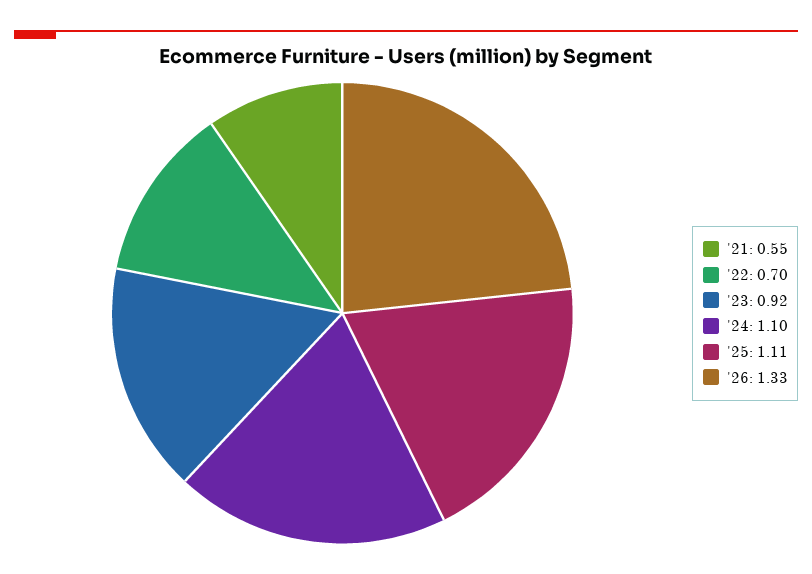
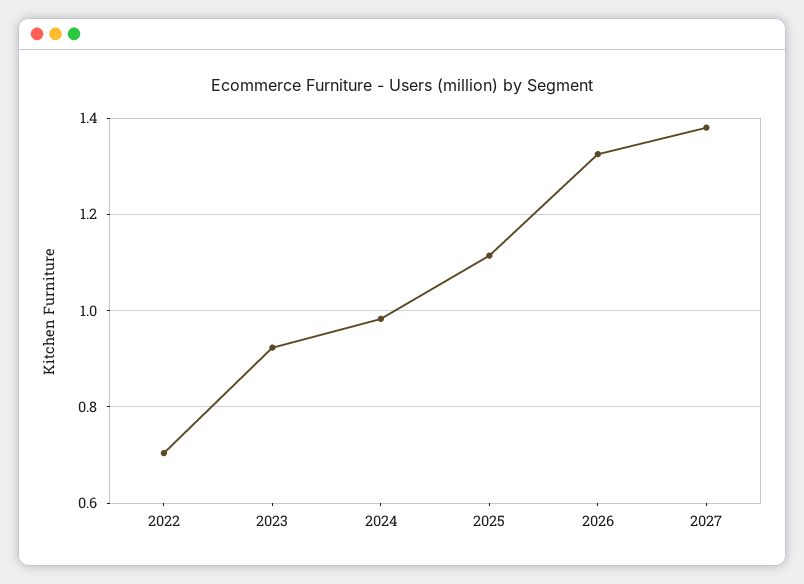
'21: 0.55 -> none
'24: 1.1 -> 0.98
2027: none -> 1.38

